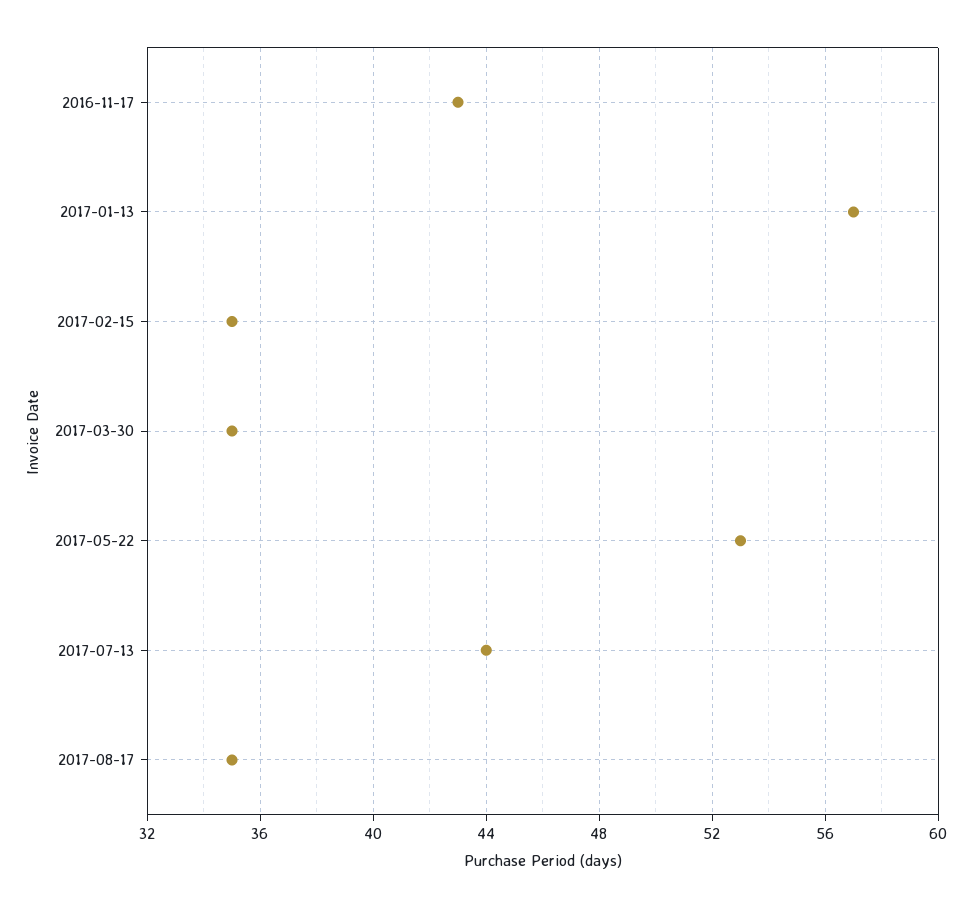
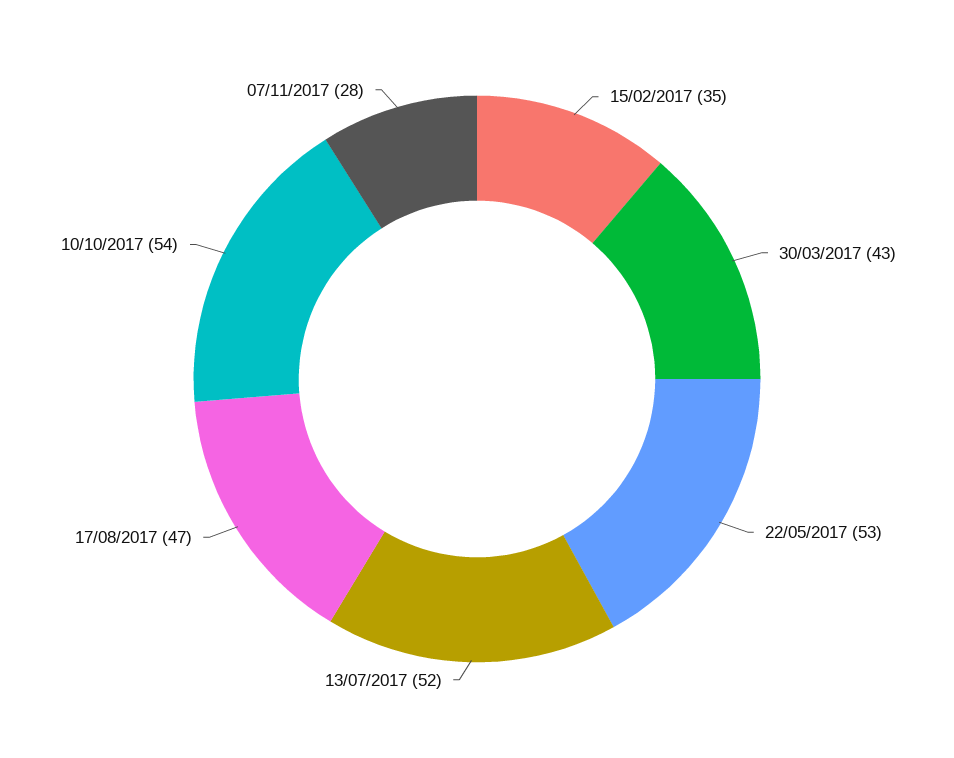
2016-11-17: 43 -> none
2017-01-13: 57 -> none
2017-03-30: 35 -> 43
2017-07-13: 44 -> 52
2017-08-17: 35 -> 47
10/10/2017: none -> 54
07/11/2017: none -> 28

